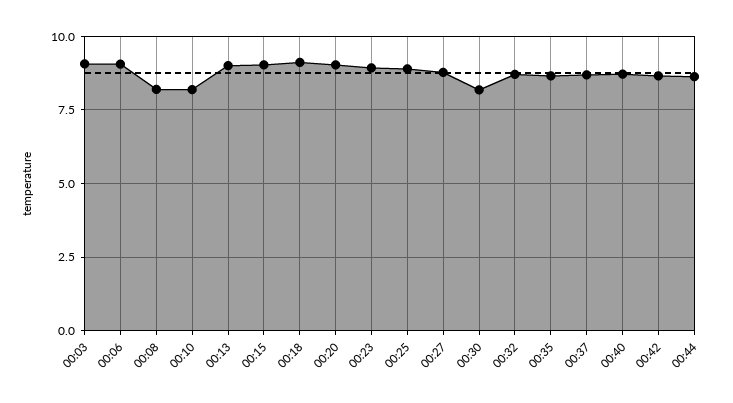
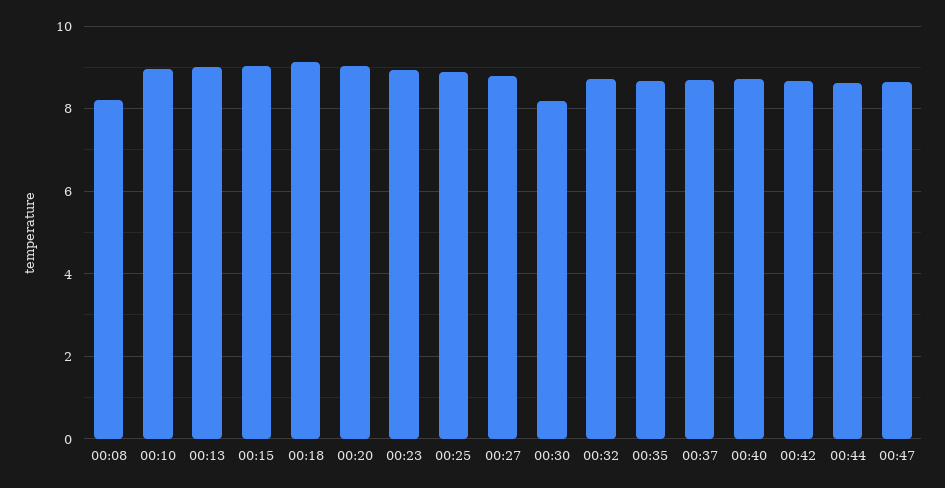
00:03: 9 -> none
00:06: 9 -> none
00:10: 8.25 -> 9
00:47: none -> 8.6

